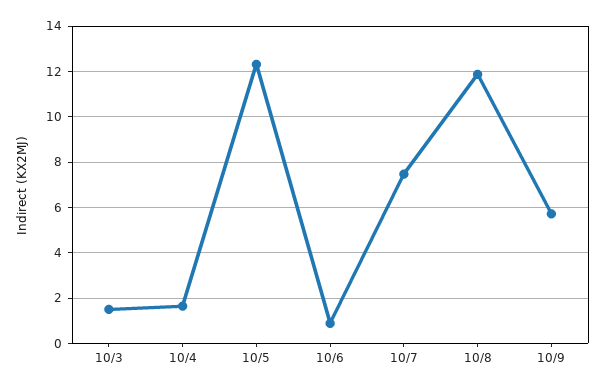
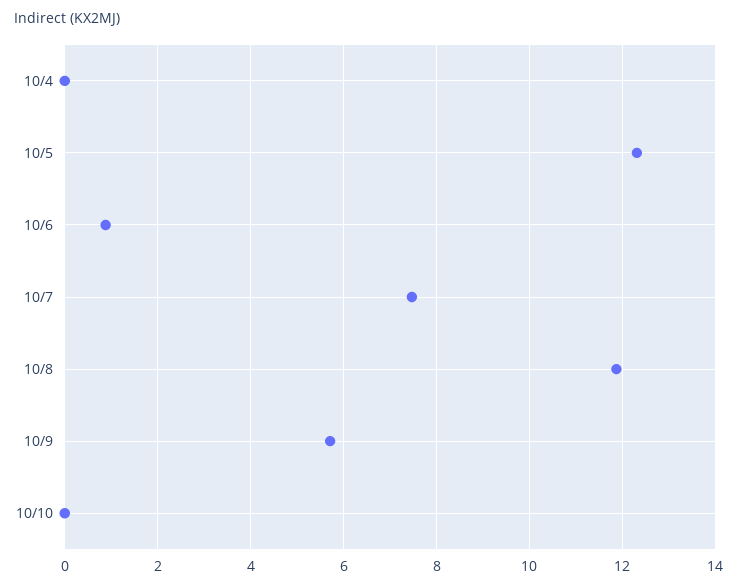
10/3: 1.5 -> none
10/4: 1.5 -> 0
10/10: none -> 0

